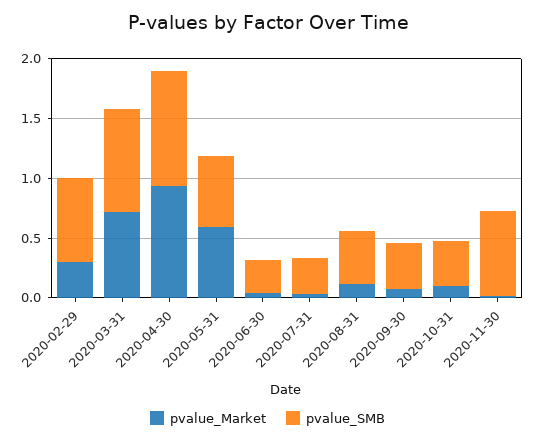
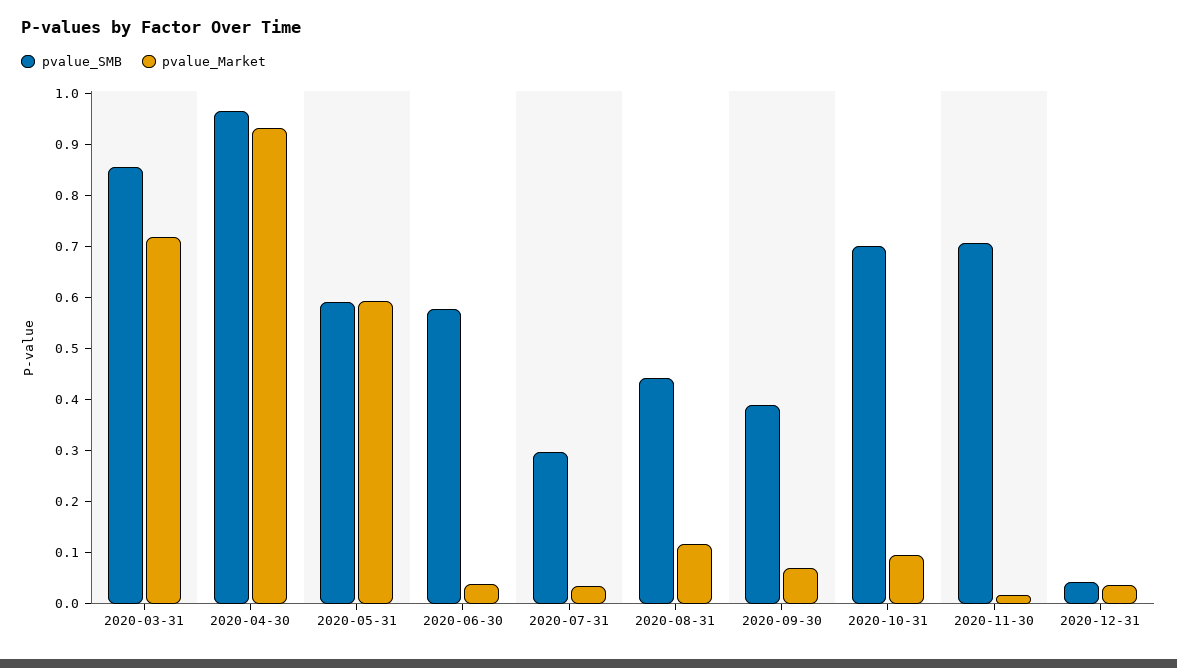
pvalue_Market, 2020-02-29: 0.3 -> none
pvalue_SMB, 2020-02-29: 0.7 -> none
pvalue_SMB, 2020-06-30: 0.3 -> 0.58
pvalue_SMB, 2020-10-31: 0.4 -> 0.7
pvalue_SMB, 2020-12-31: none -> 0.04
pvalue_Market, 2020-12-31: none -> 0.04

